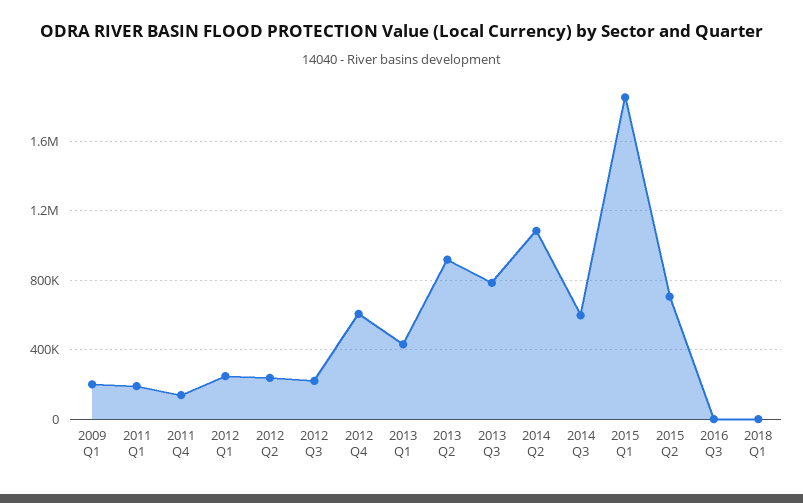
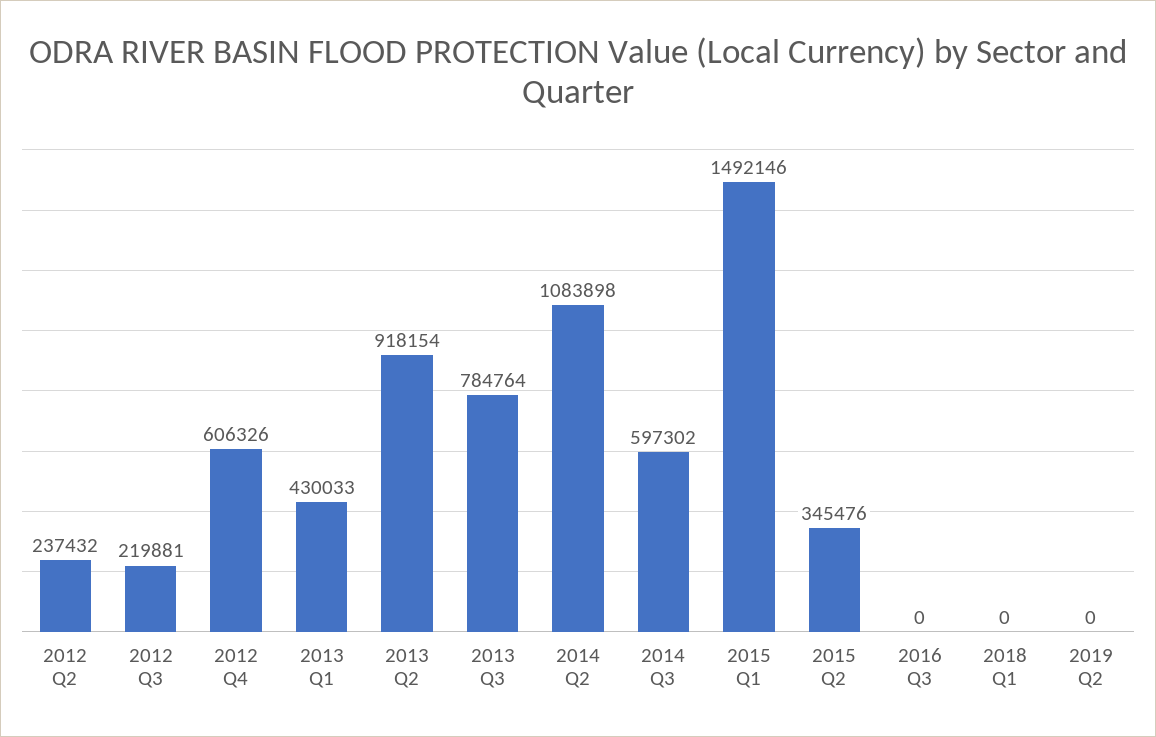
2009 Q1: 200000 -> none
2011 Q1: 200000 -> none
2011 Q4: 150000 -> none
2012 Q1: 250000 -> none
2015 Q1: 1850000 -> 1492146
2015 Q2: 700000 -> 345476
2019 Q2: none -> 0

